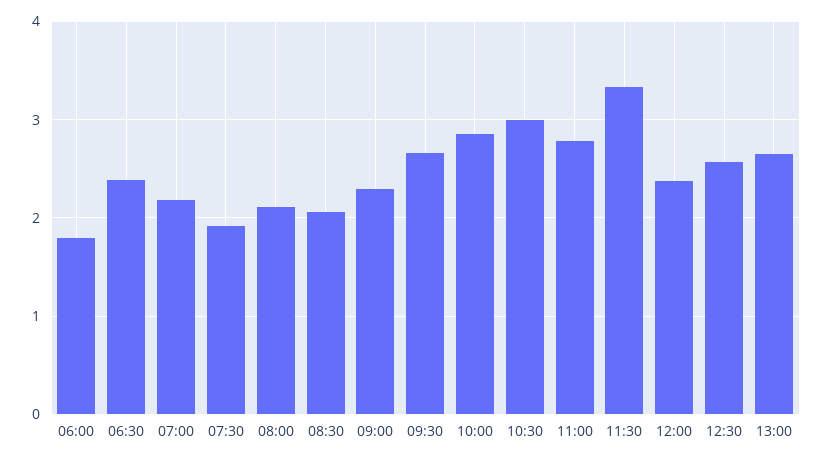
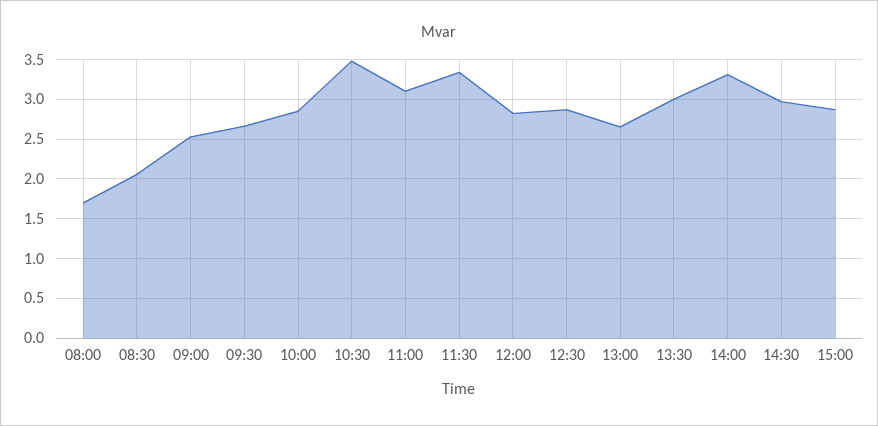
06:00: 1.8 -> none
06:30: 2.4 -> none
07:00: 2.2 -> none
07:30: 1.9 -> none
08:00: 2.1 -> 1.7
09:00: 2.3 -> 2.5
10:30: 3 -> 3.5
11:00: 2.8 -> 3.1
12:00: 2.4 -> 2.8
12:30: 2.6 -> 2.9
13:30: none -> 3
14:00: none -> 3.3
14:30: none -> 3
15:00: none -> 2.9

